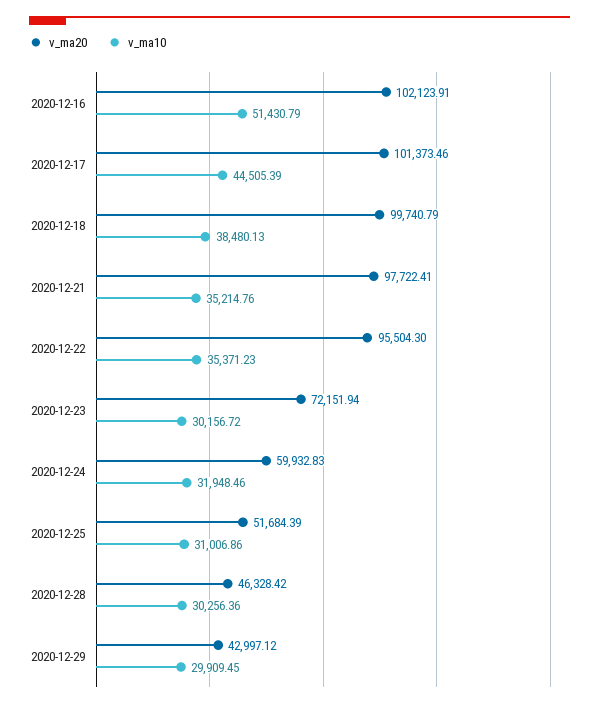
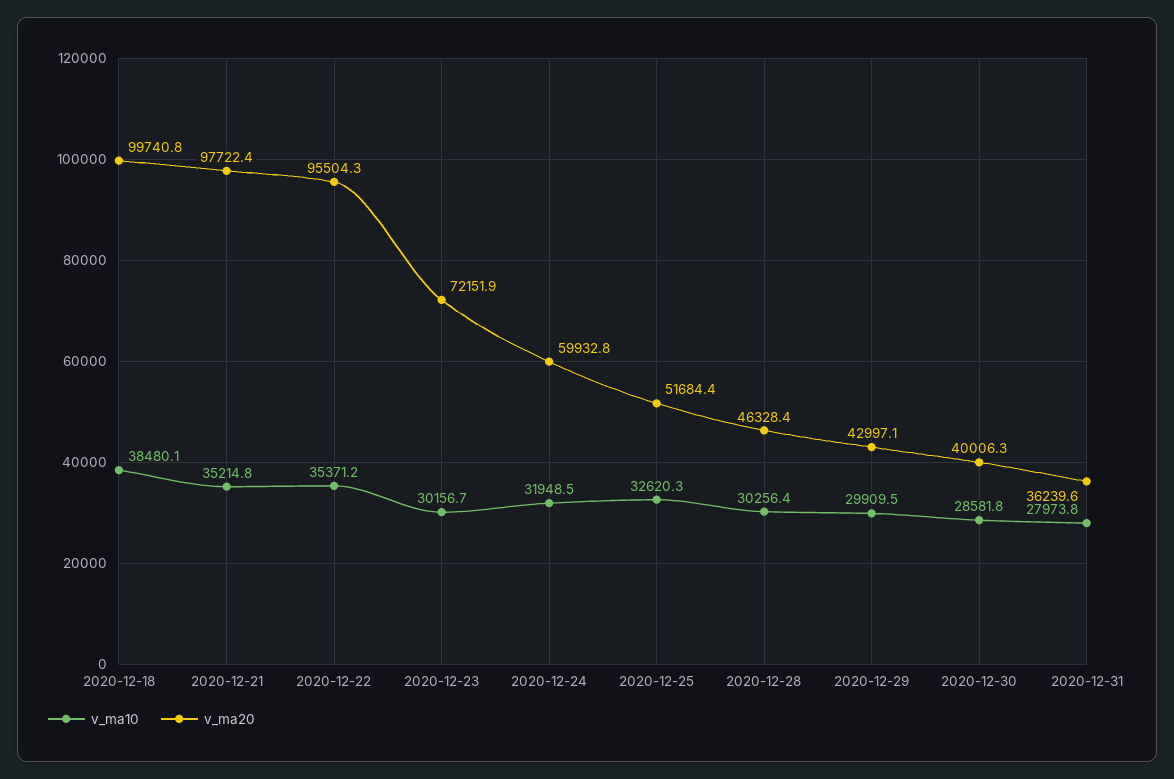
v_ma20, 2020-12-16: 102123.91 -> none
v_ma10, 2020-12-16: 51430.79 -> none
v_ma20, 2020-12-17: 101373.46 -> none
v_ma10, 2020-12-17: 44505.39 -> none
v_ma10, 2020-12-25: 31006.86 -> 32620.3
v_ma10, 2020-12-30: none -> 28581.8
v_ma20, 2020-12-30: none -> 40006.3
v_ma10, 2020-12-31: none -> 27973.8
v_ma20, 2020-12-31: none -> 36239.6

